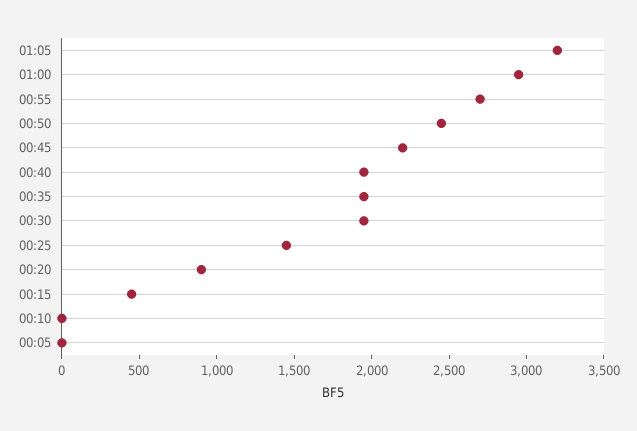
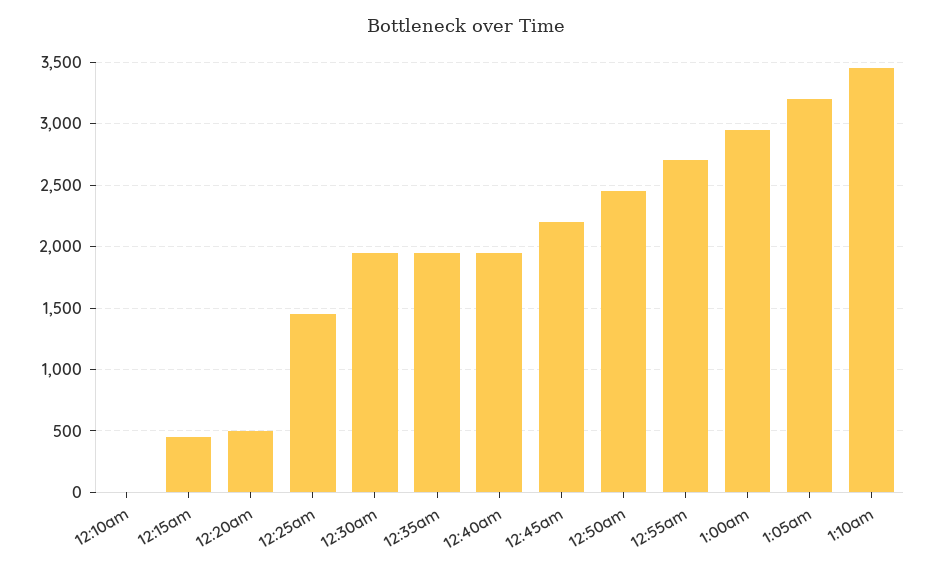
00:20: 900 -> 500
00:05: 0 -> none
1:10am: none -> 3450

